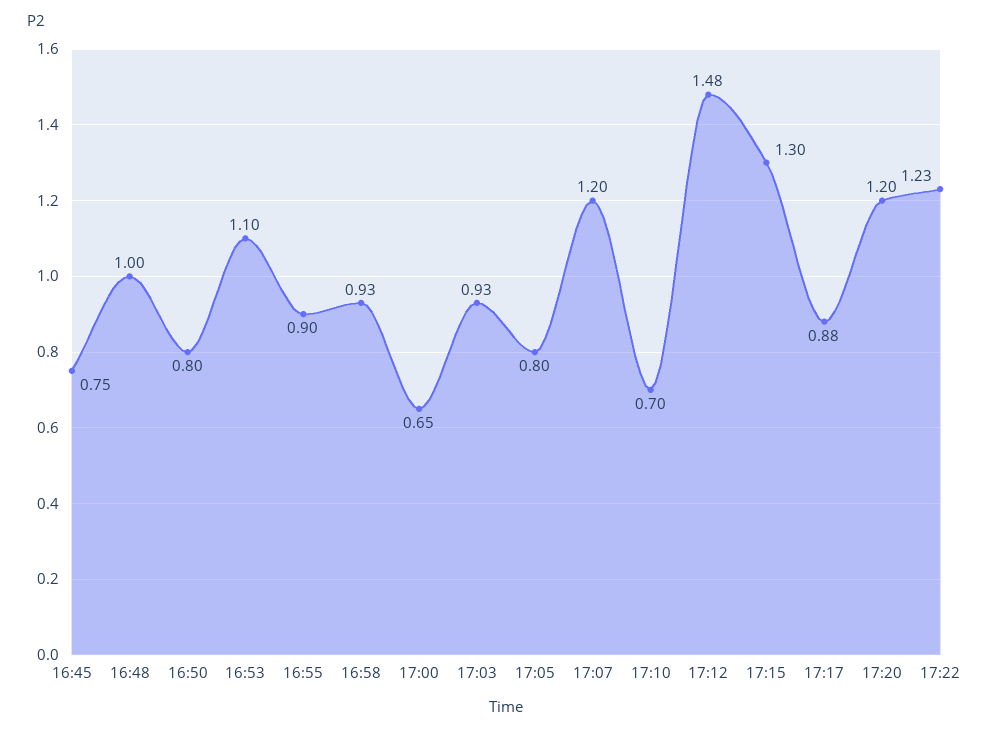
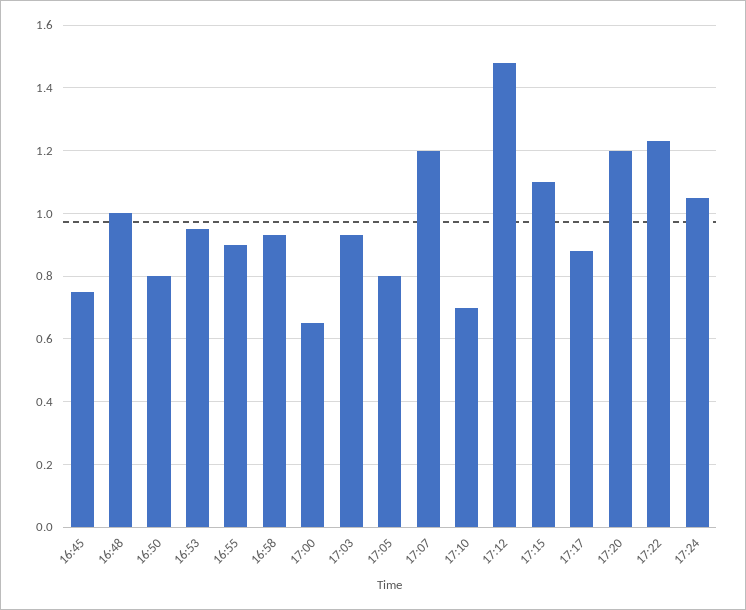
16:53: 1.1 -> 0.95
17:15: 1.3 -> 1.1
17:24: none -> 1.05

